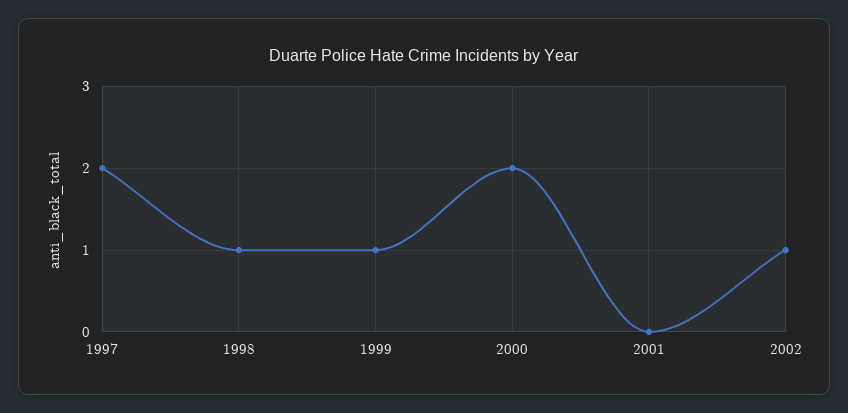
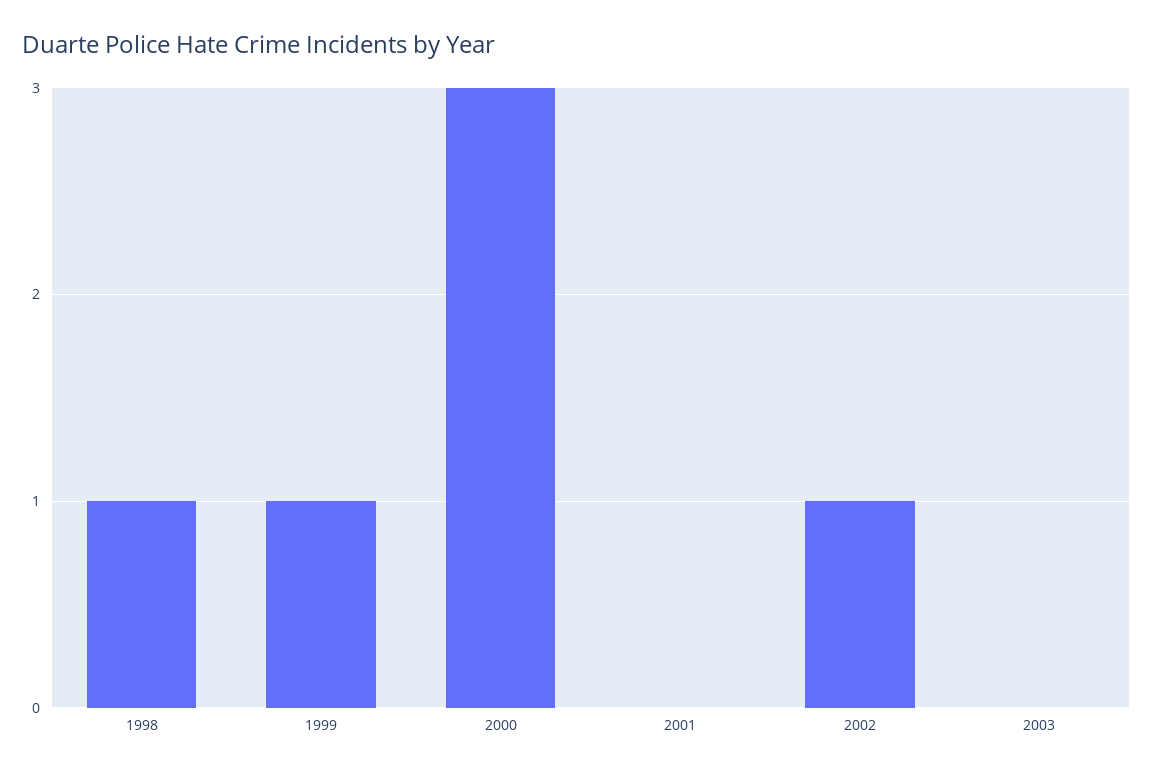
1997: 2 -> none
2000: 2 -> 3
2003: none -> 0

